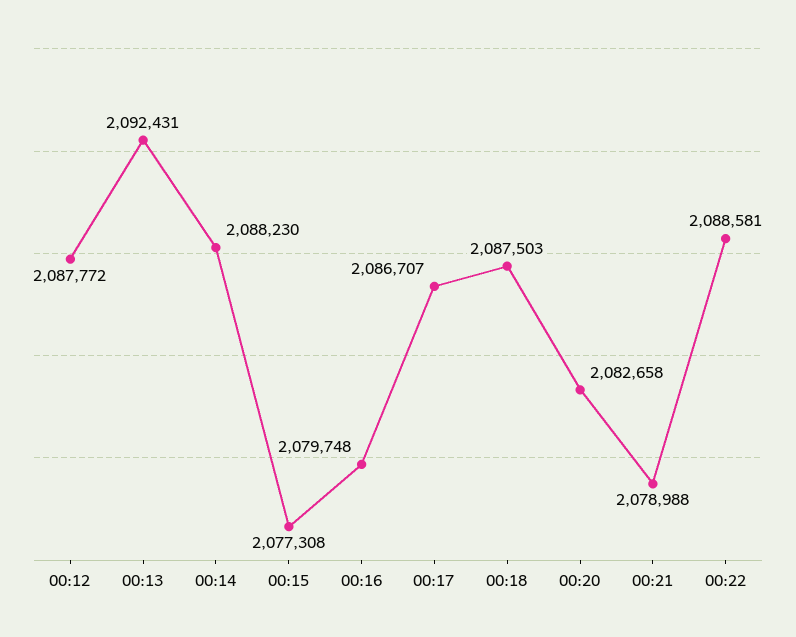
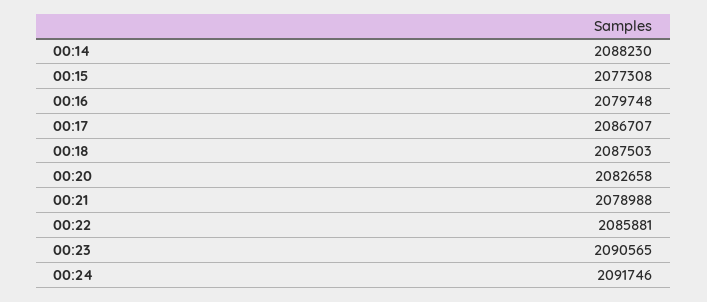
00:12: 2087772 -> none
00:13: 2092431 -> none
00:22: 2088581 -> 2085881
00:23: none -> 2090565
00:24: none -> 2091746

